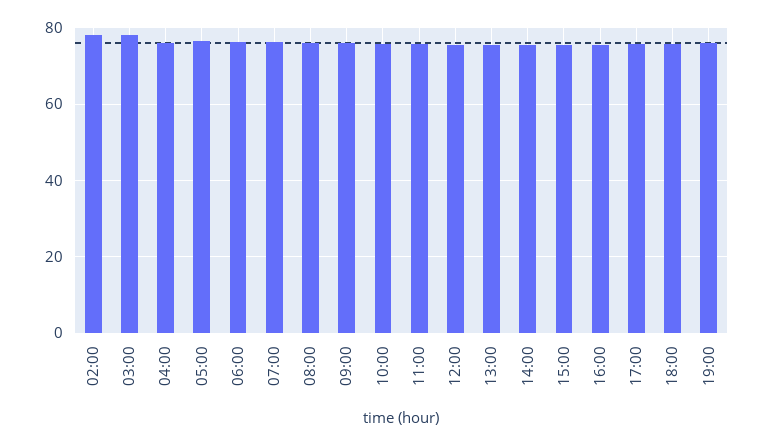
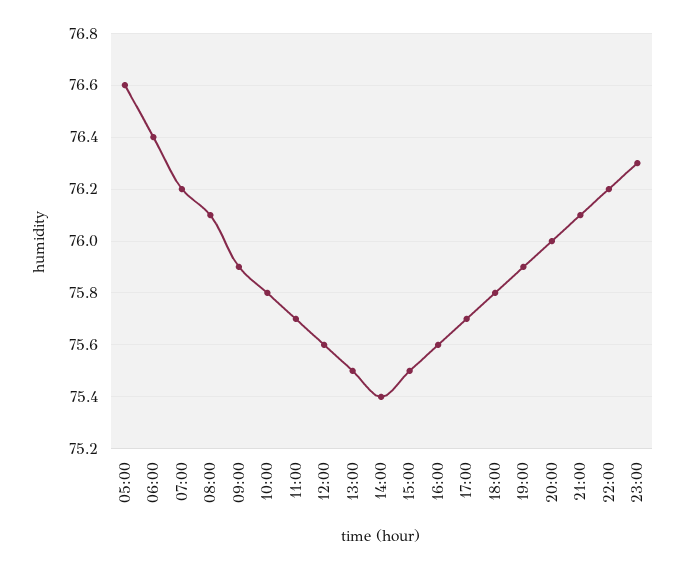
02:00: 78 -> none
03:00: 78 -> none
04:00: 76 -> none
20:00: none -> 76
21:00: none -> 76.1
22:00: none -> 76.2
23:00: none -> 76.3

